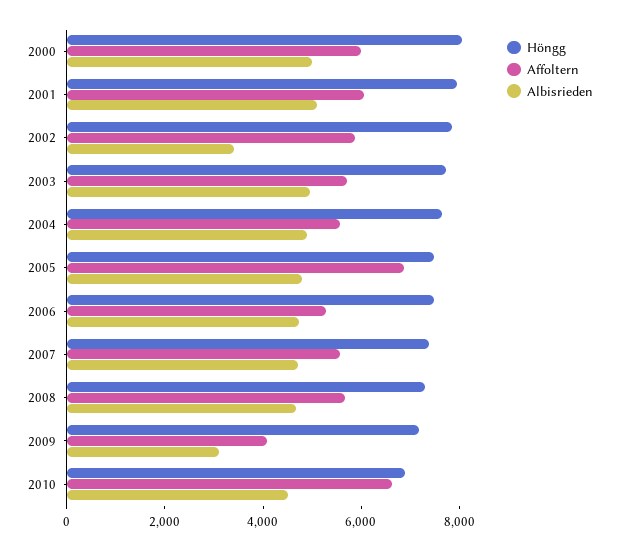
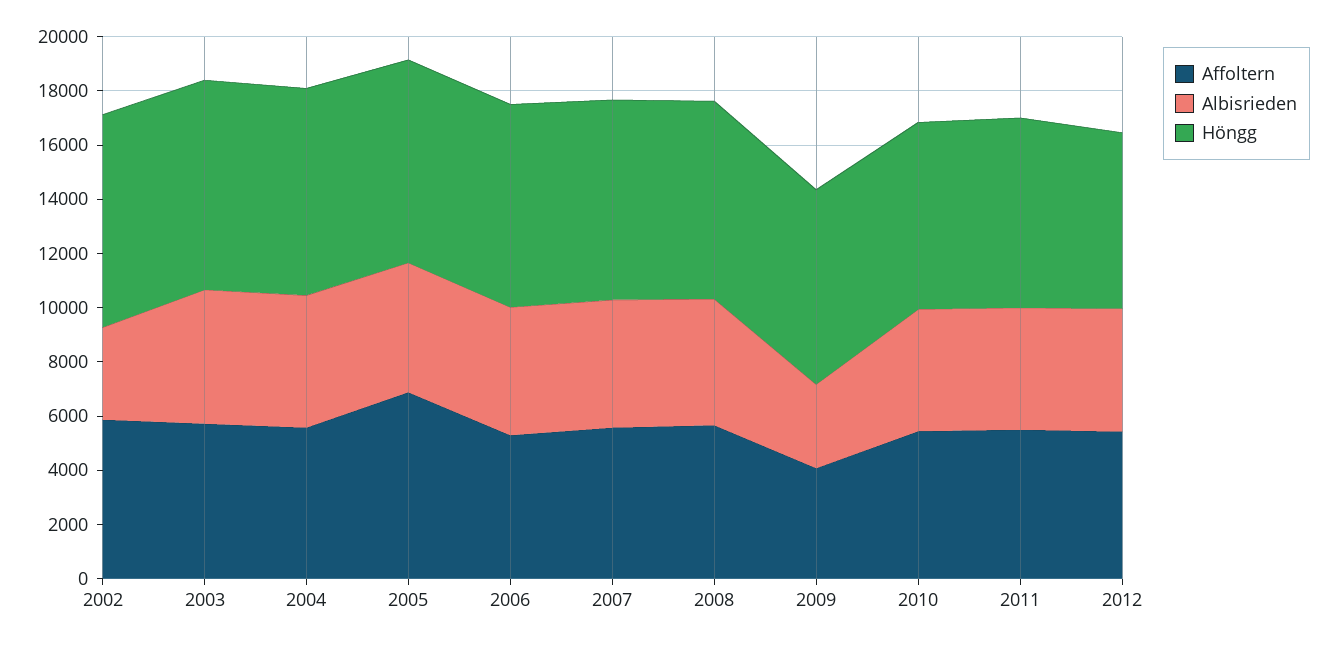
Höngg, 2000: 8000 -> none
Affoltern, 2000: 6000 -> none
Albisrieden, 2000: 5000 -> none
Höngg, 2001: 8000 -> none
Affoltern, 2001: 6000 -> none
Albisrieden, 2001: 5000 -> none
Affoltern, 2010: 6500 -> 5500
Affoltern, 2011: none -> 5500
Albisrieden, 2011: none -> 4500
Höngg, 2011: none -> 7000
Affoltern, 2012: none -> 5500
Albisrieden, 2012: none -> 4500
Höngg, 2012: none -> 6500

